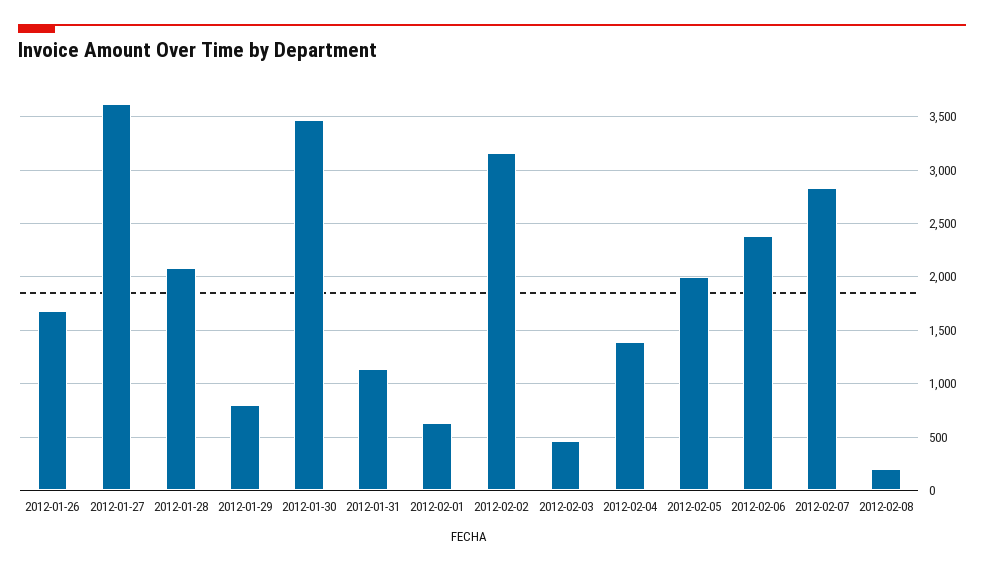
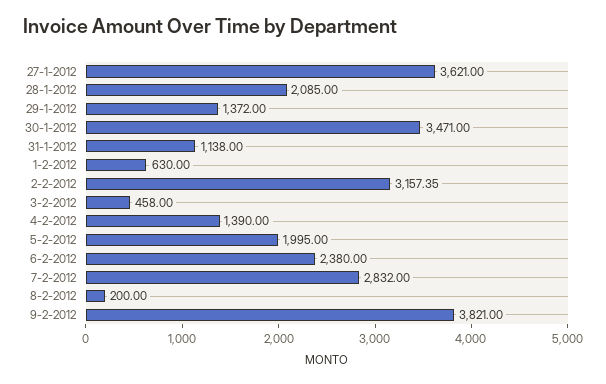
2012-01-26: 1700 -> none
2012-01-29: 800 -> 1372
9-2-2012: none -> 3821

